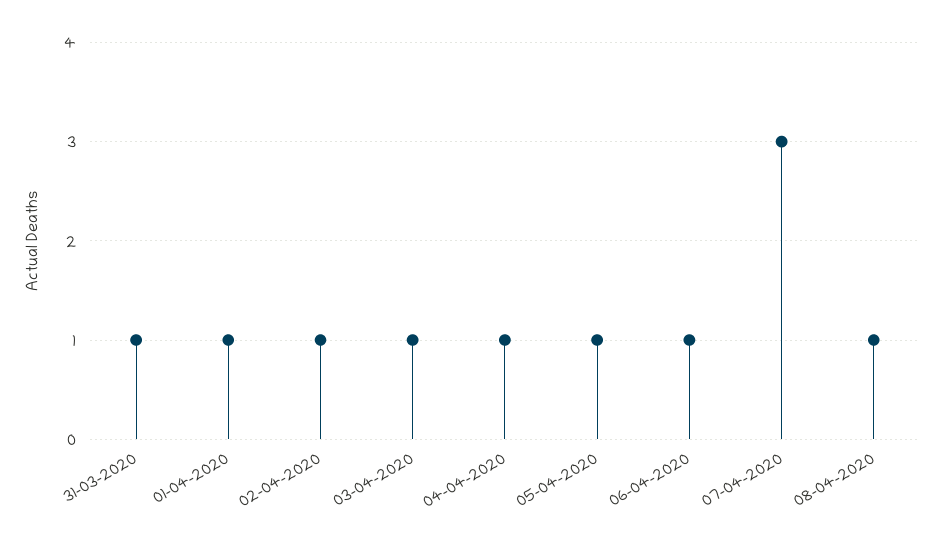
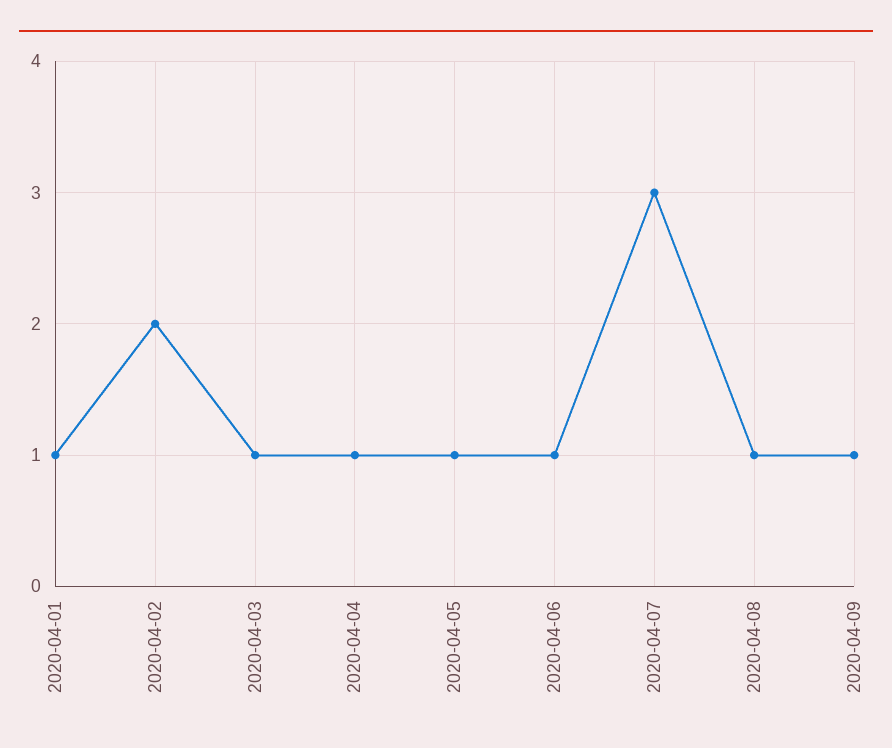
31-03-2020: 1 -> none
02-04-2020: 1 -> 2
2020-04-09: none -> 1

